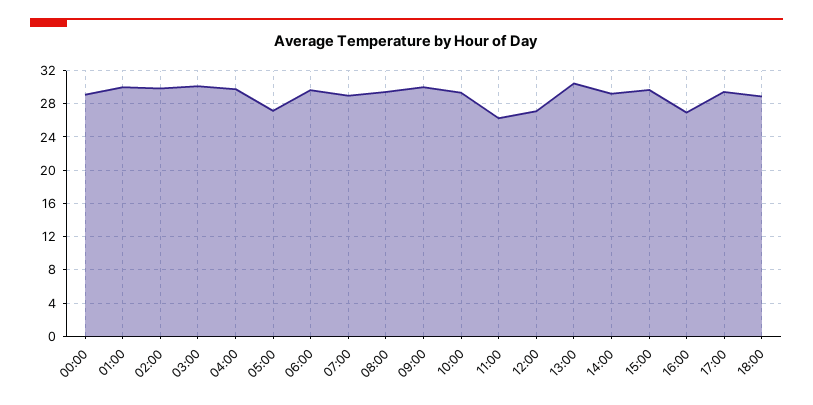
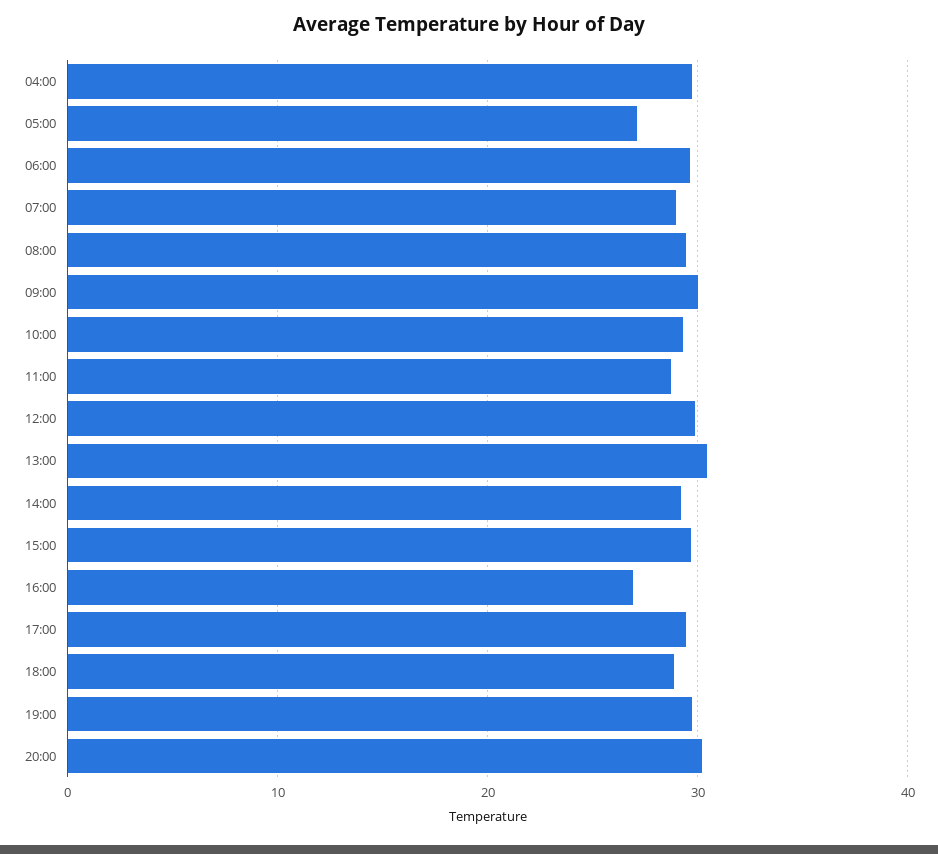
00:00: 29 -> none
01:00: 30 -> none
02:00: 30 -> none
03:00: 30 -> none
11:00: 26 -> 29
12:00: 27 -> 30
19:00: none -> 30
20:00: none -> 30

